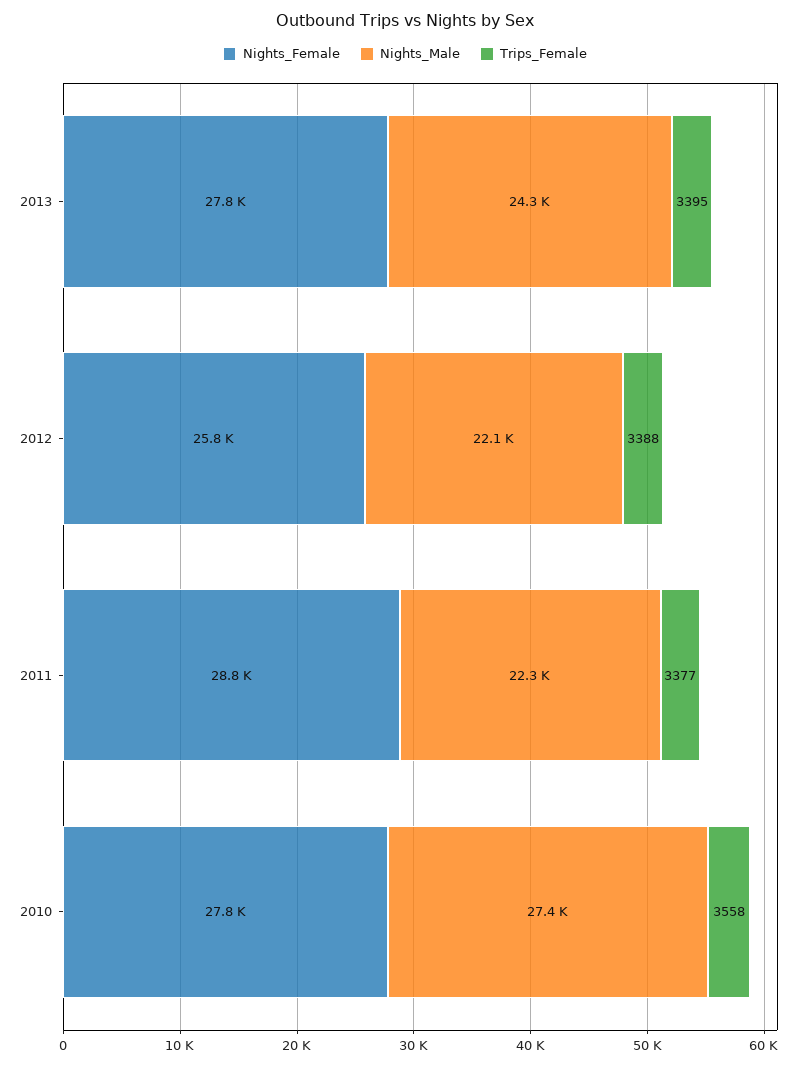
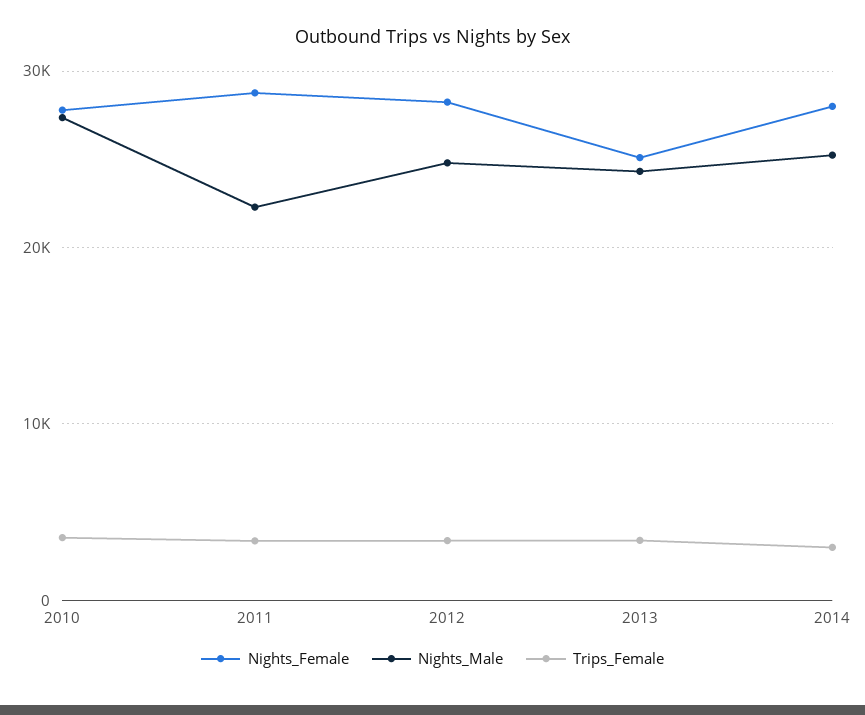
Nights_Female, 2013: 27800 -> 25000
Nights_Female, 2012: 25800 -> 28000
Nights_Male, 2012: 22100 -> 25000
Nights_Female, 2014: none -> 28000
Nights_Male, 2014: none -> 25000
Trips_Female, 2014: none -> 3000

